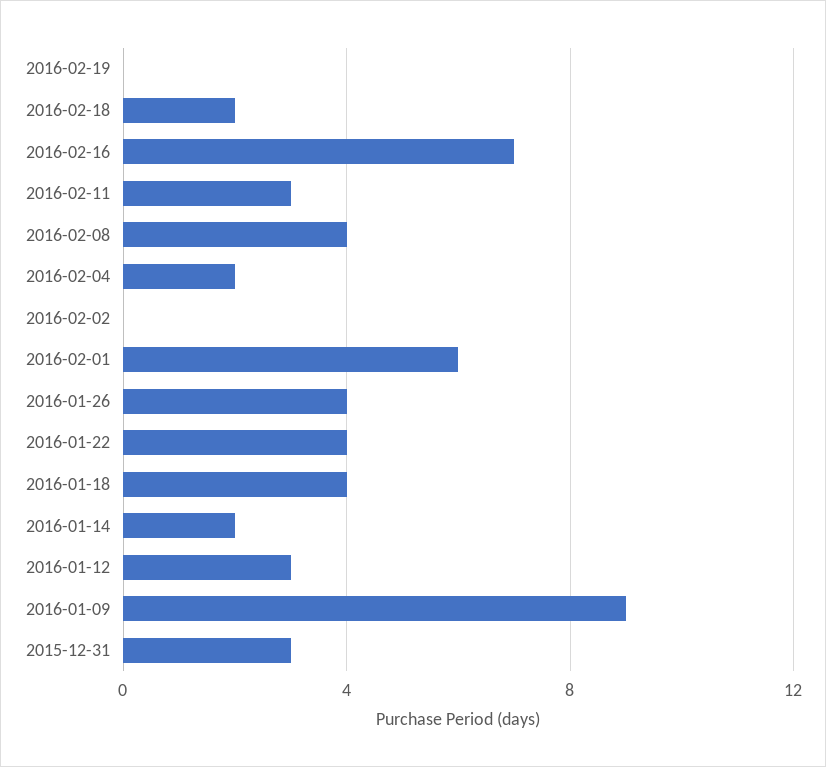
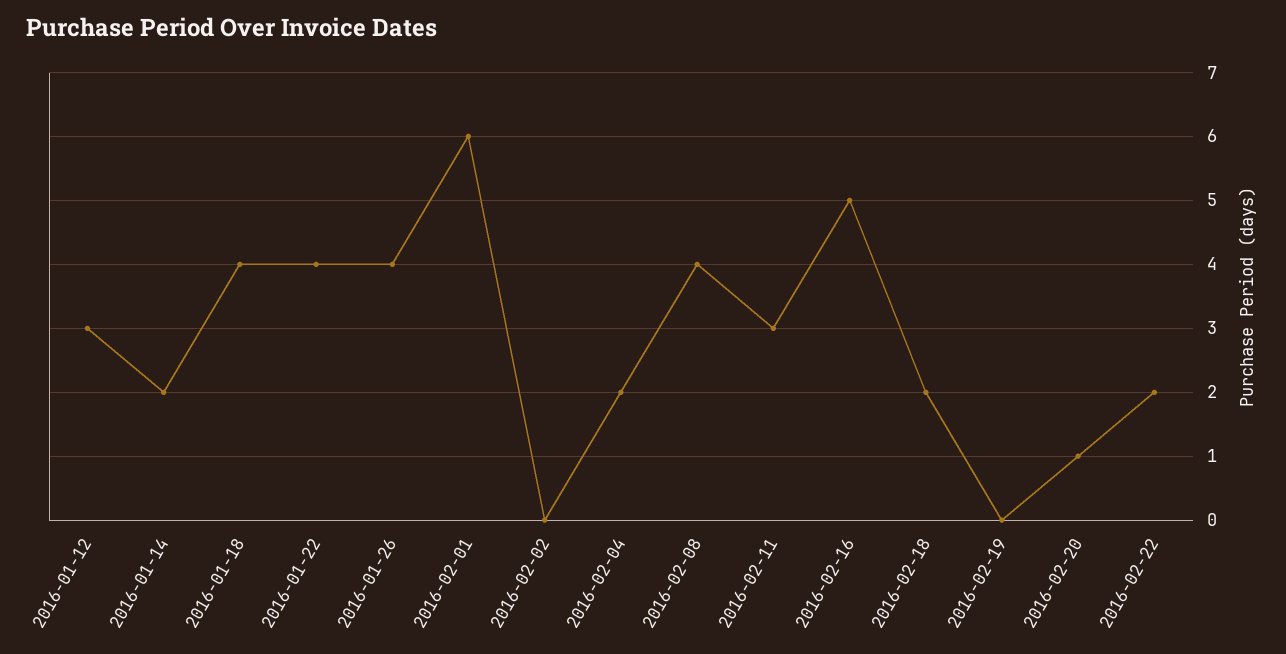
2016-02-16: 7 -> 5
2016-01-09: 9 -> none
2015-12-31: 3 -> none
2016-02-20: none -> 1
2016-02-22: none -> 2

